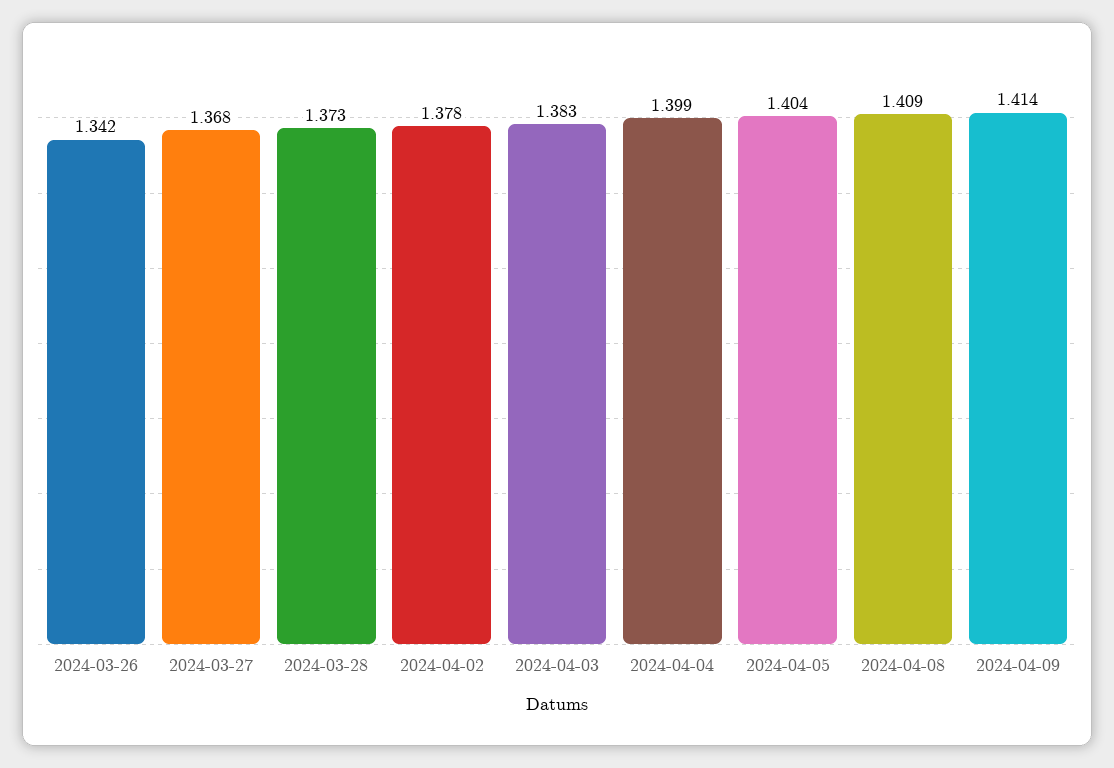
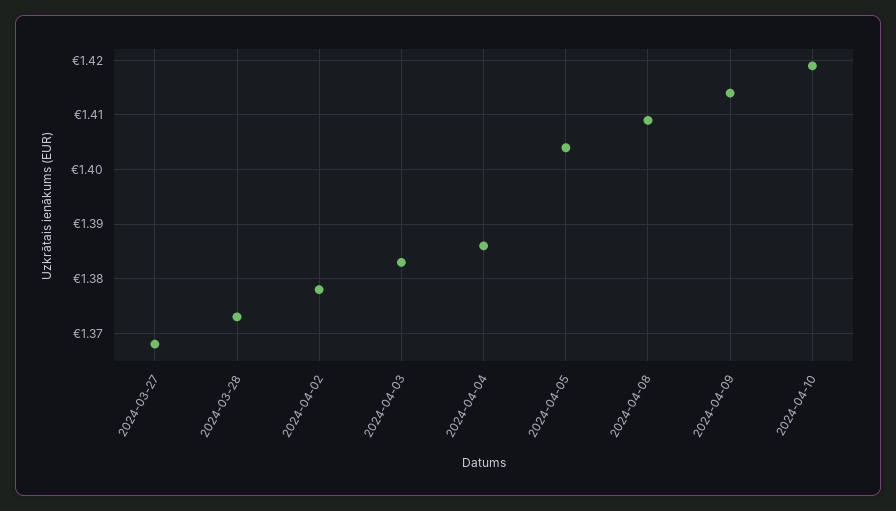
2024-03-26: 1.342 -> none
2024-04-04: 1.399 -> 1.385
2024-04-10: none -> 1.42

